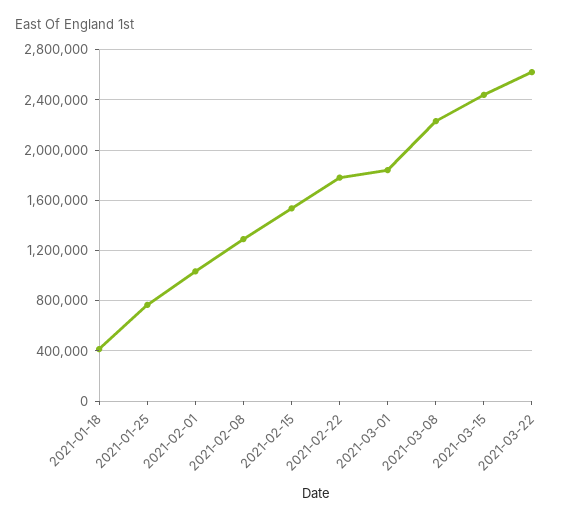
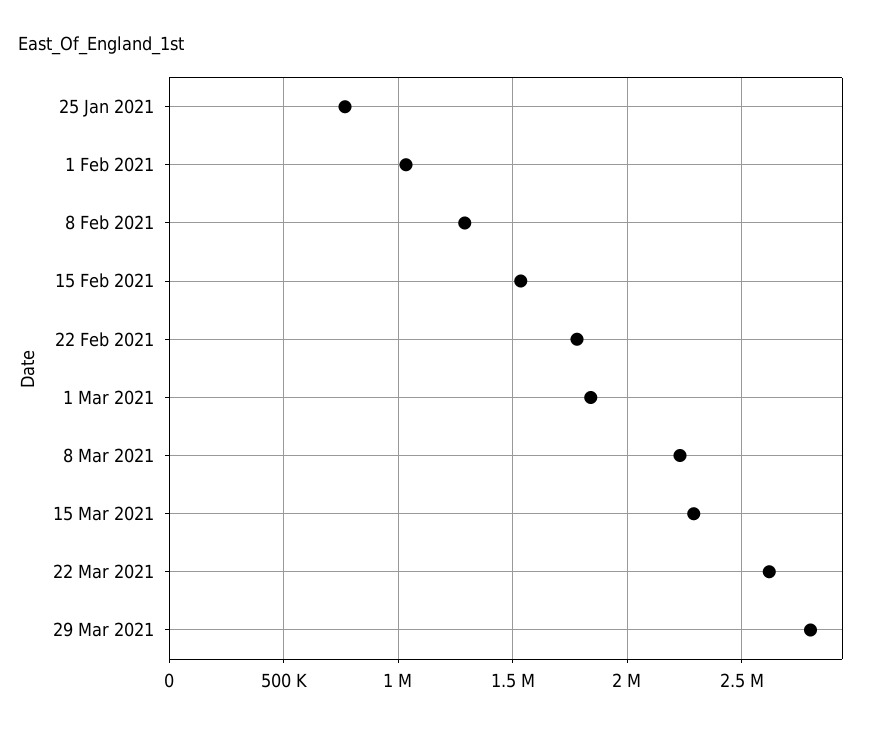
2021-01-18: 400000 -> none
2021-03-15: 2450000 -> 2300000
29 Mar 2021: none -> 2800000

